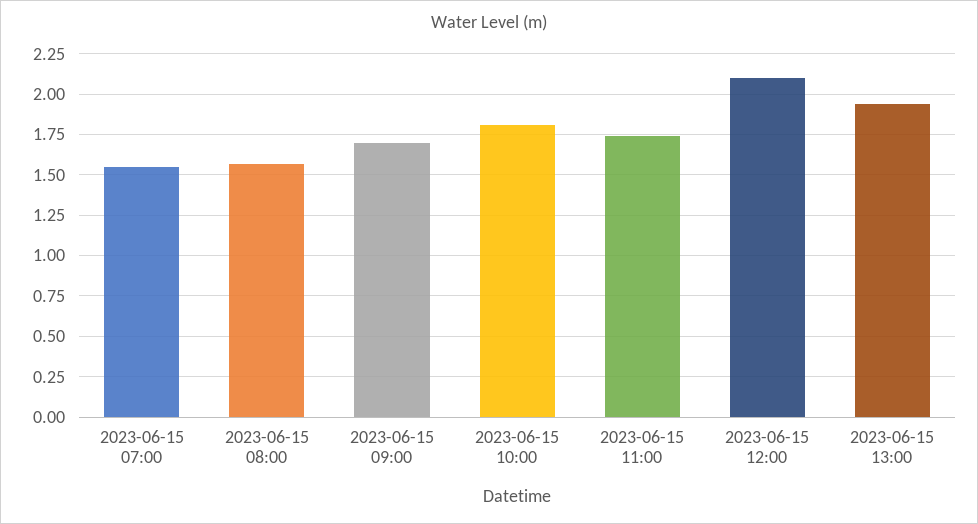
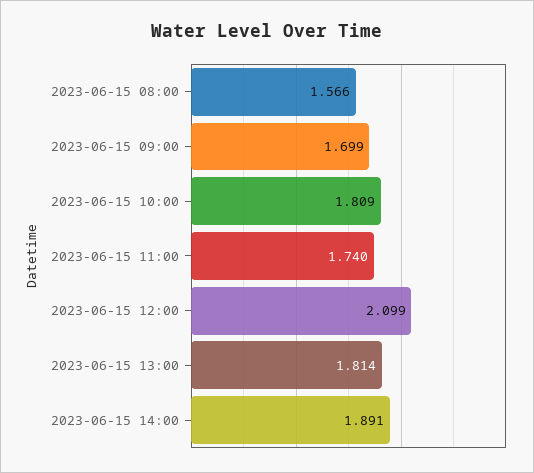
2023-06-15 07:00: 1.55 -> none
2023-06-15 13:00: 1.95 -> 1.814
2023-06-15 14:00: none -> 1.891

